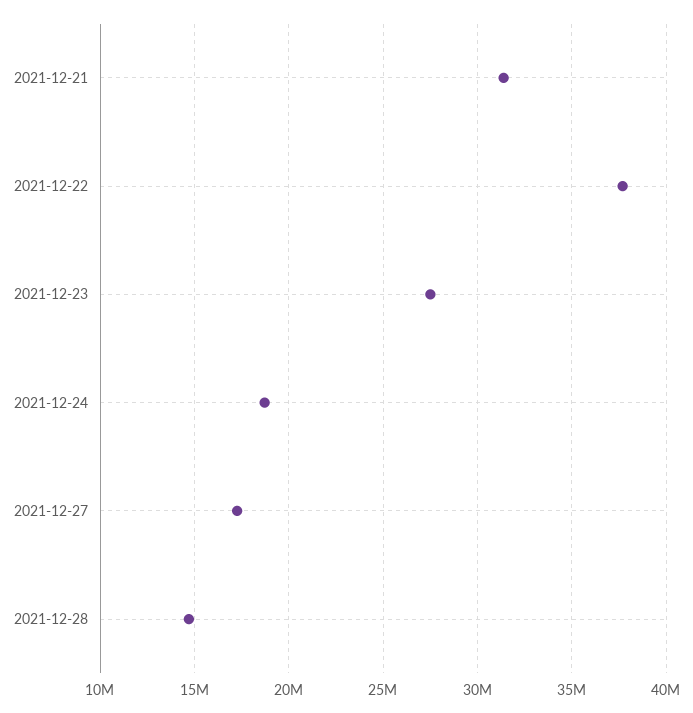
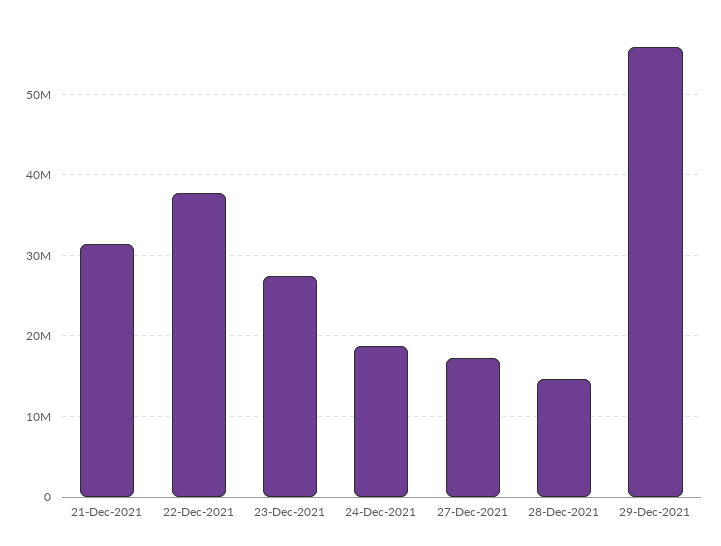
29-Dec-2021: none -> 56000000

